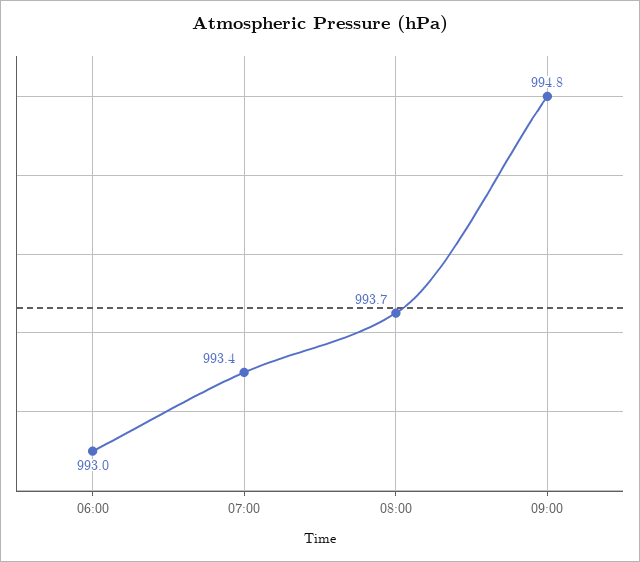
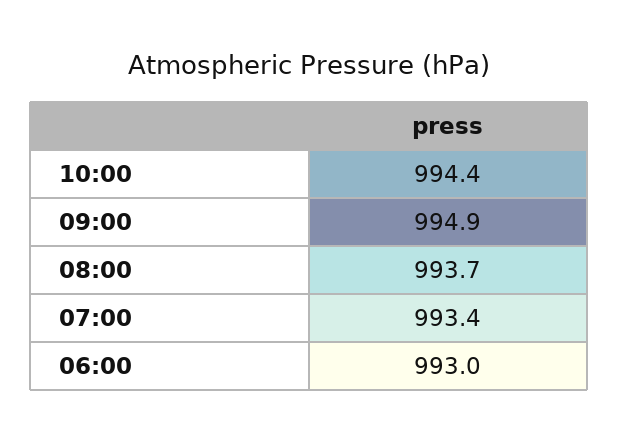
09:00: 994.8 -> 994.9
10:00: none -> 994.4

